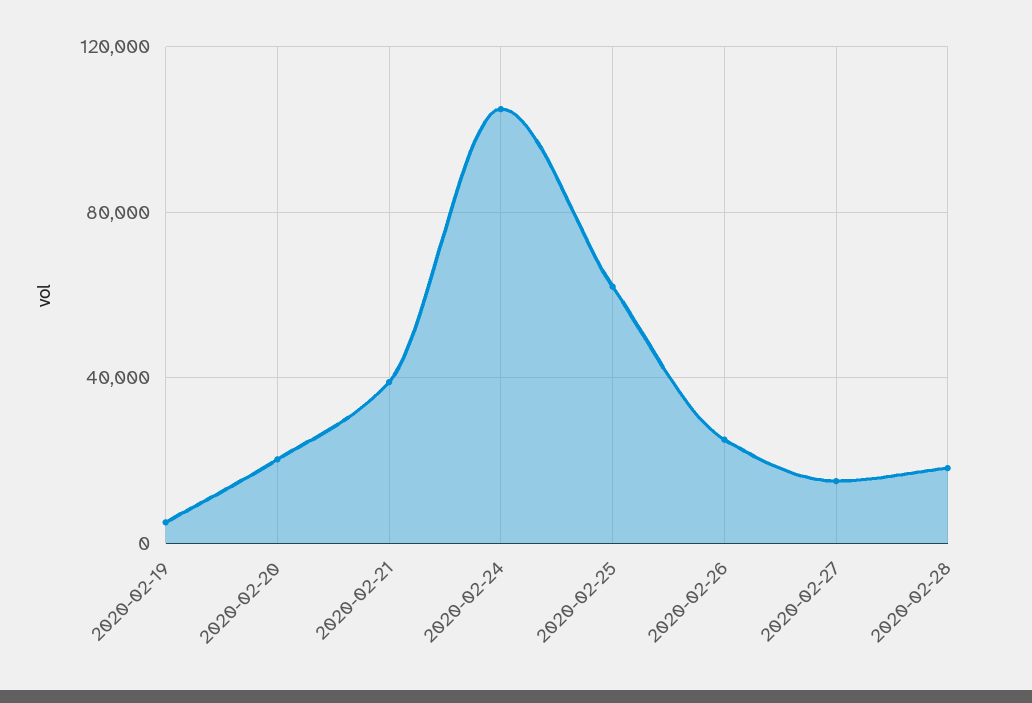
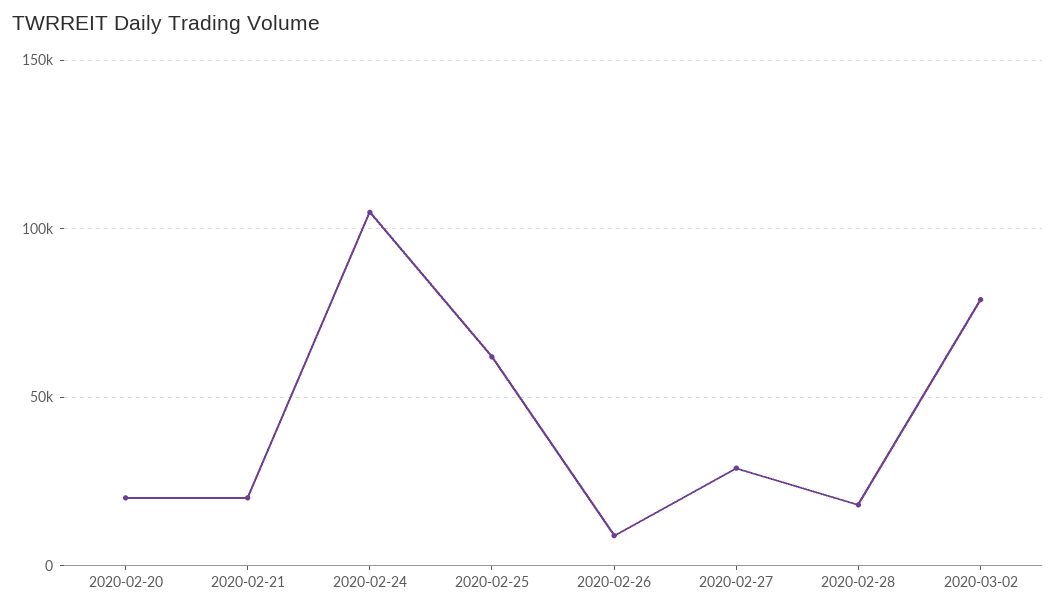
2020-02-19: 5000 -> none
2020-02-21: 40000 -> 20000
2020-02-26: 25000 -> 10000
2020-02-27: 15000 -> 30000
2020-03-02: none -> 80000

